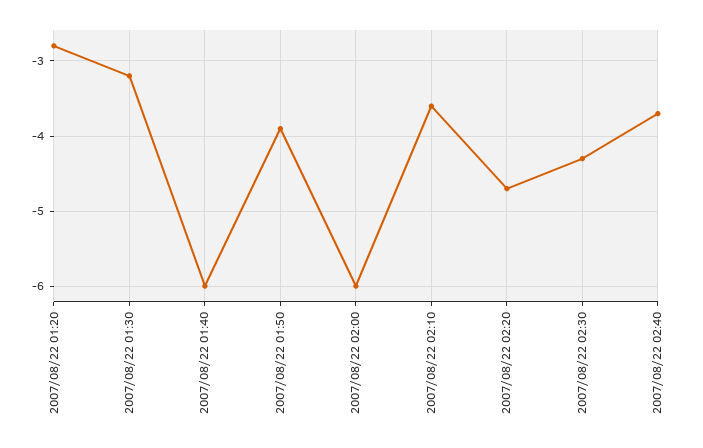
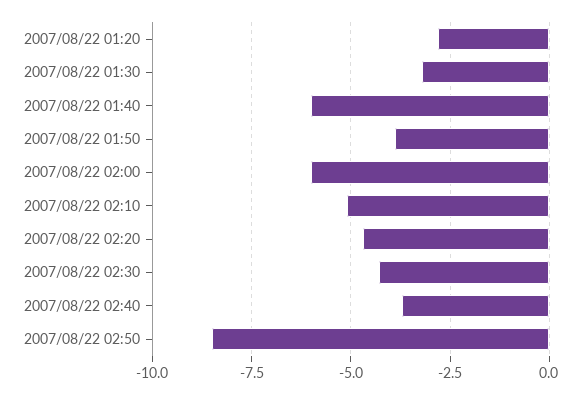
2007/08/22 02:10: -3.6 -> -5
2007/08/22 02:50: none -> -8.5

